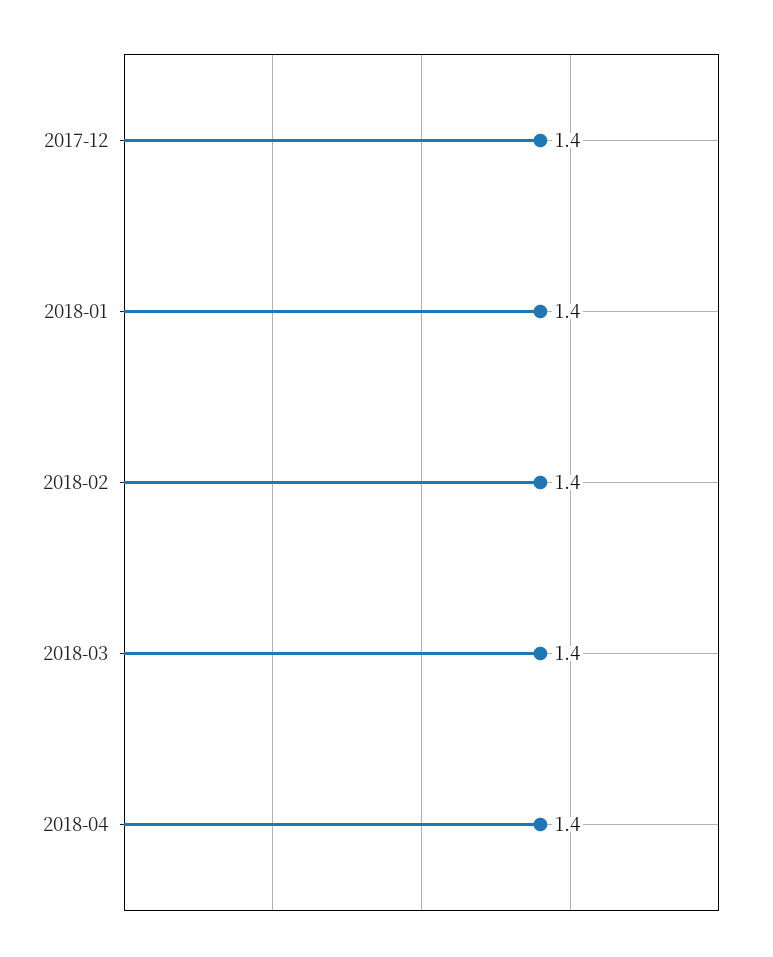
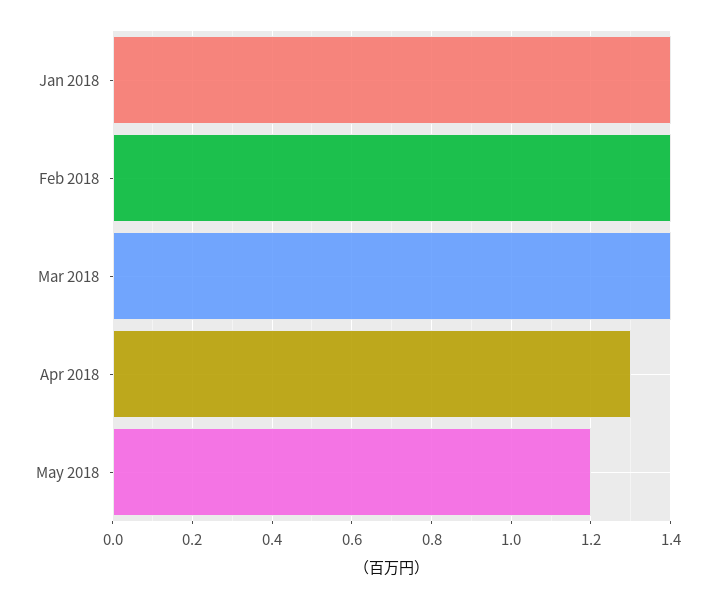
2017-12: 1.4 -> none
2018-04: 1.4 -> 1.3
May 2018: none -> 1.2

